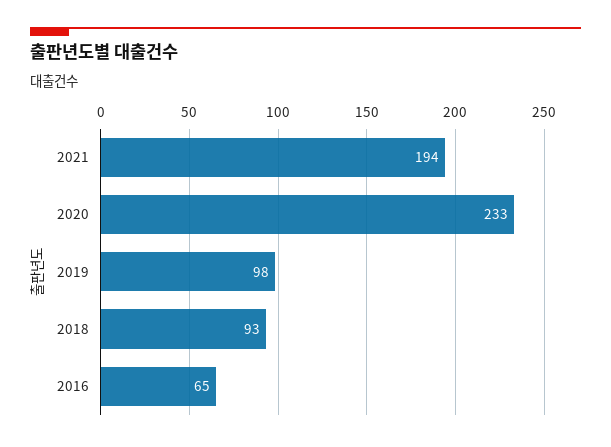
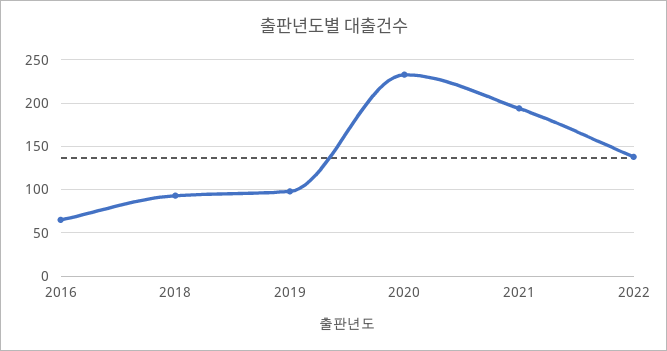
2022: none -> 140

